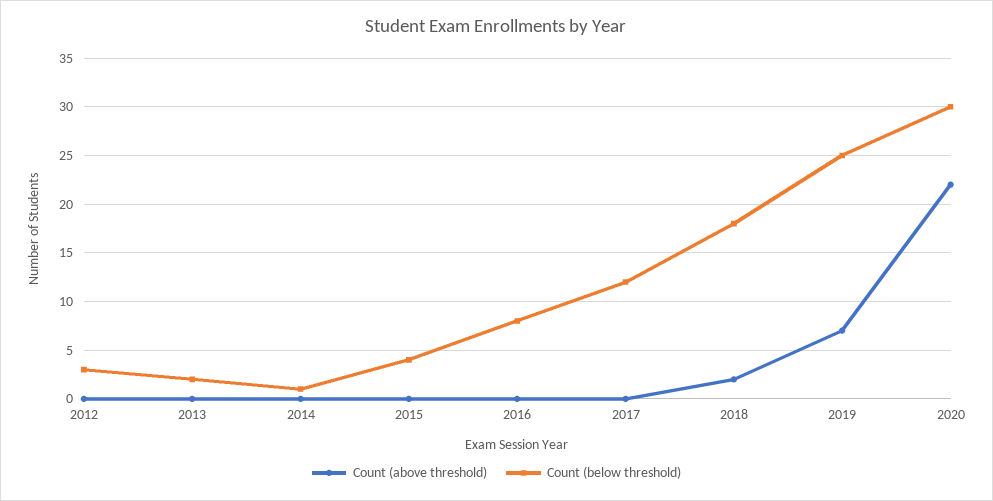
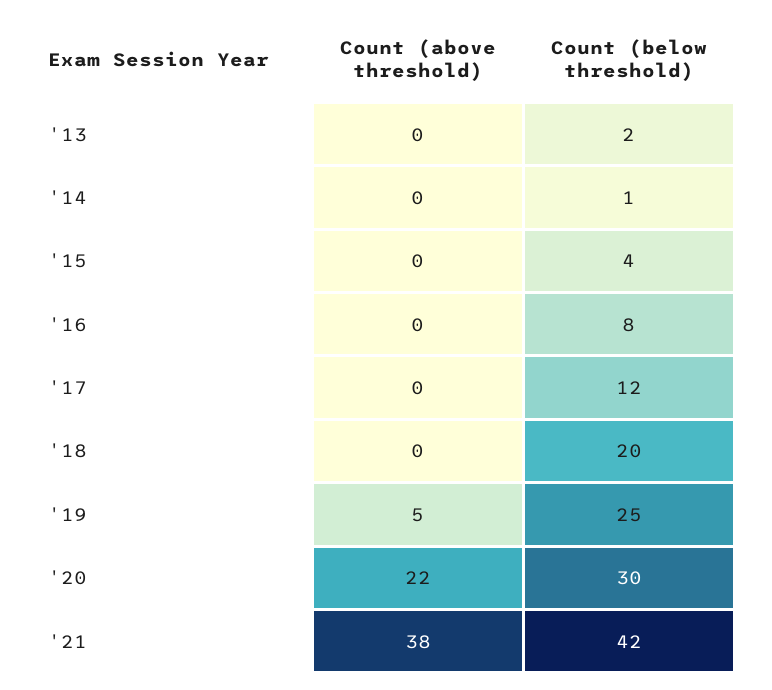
Count (above threshold), 2012: 0 -> none
Count (below threshold), 2012: 3 -> none
Count (above threshold), 2018: 2 -> 0
Count (below threshold), 2018: 18 -> 20
Count (above threshold), 2019: 7 -> 5
Count (above threshold), '21: none -> 38
Count (below threshold), '21: none -> 42

